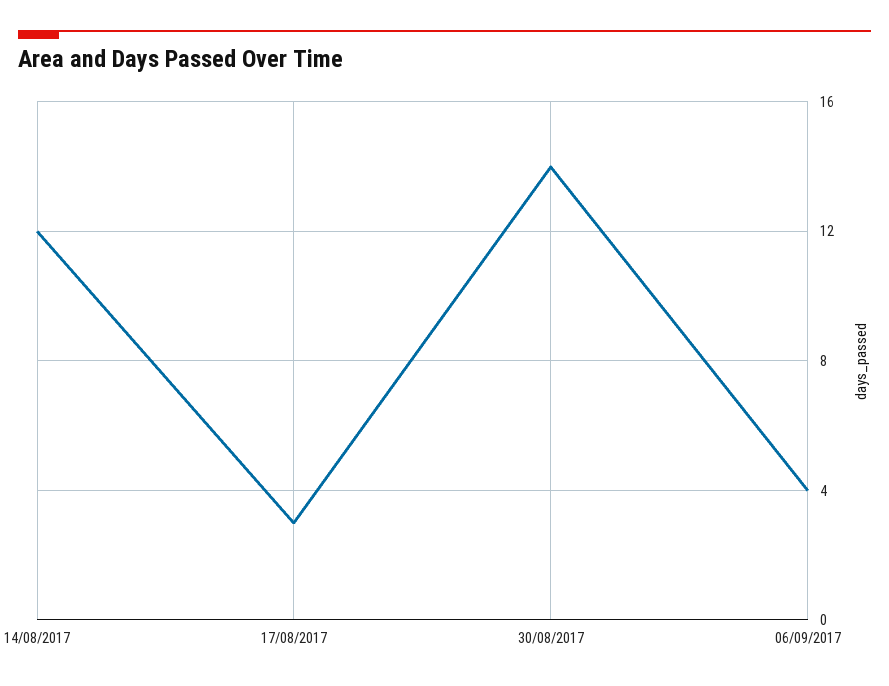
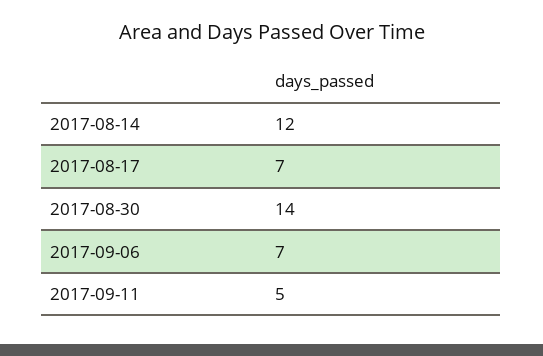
17/08/2017: 3 -> 7
06/09/2017: 4 -> 7
2017-09-11: none -> 5

